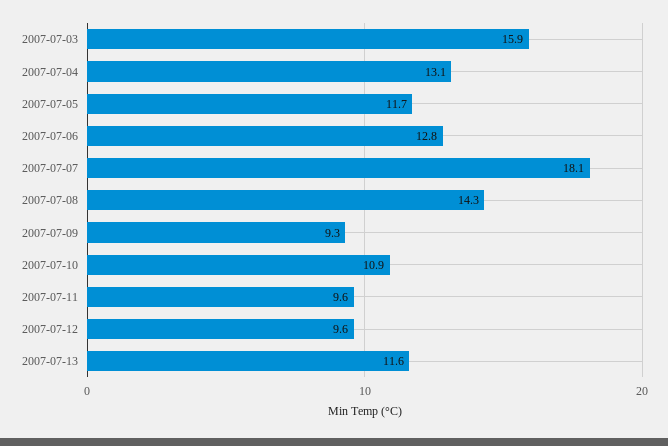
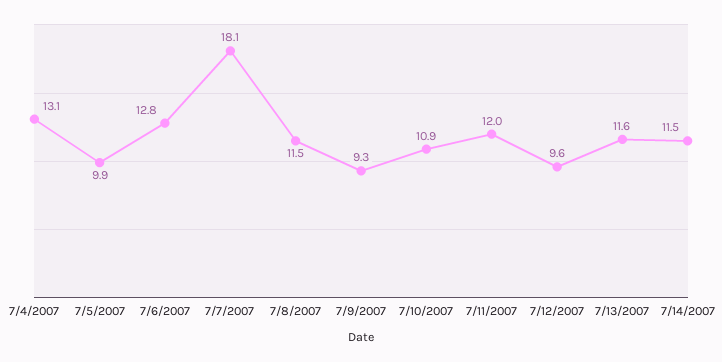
2007-07-03: 15.9 -> none
2007-07-05: 11.7 -> 9.9
2007-07-08: 14.3 -> 11.5
2007-07-11: 9.6 -> 12
7/14/2007: none -> 11.5

